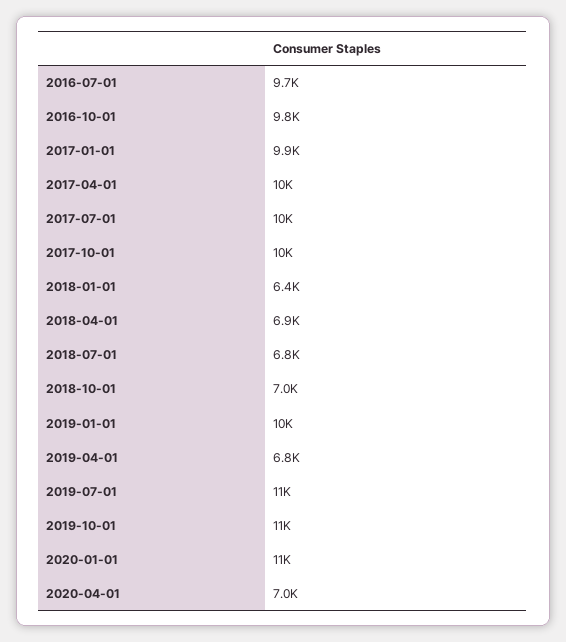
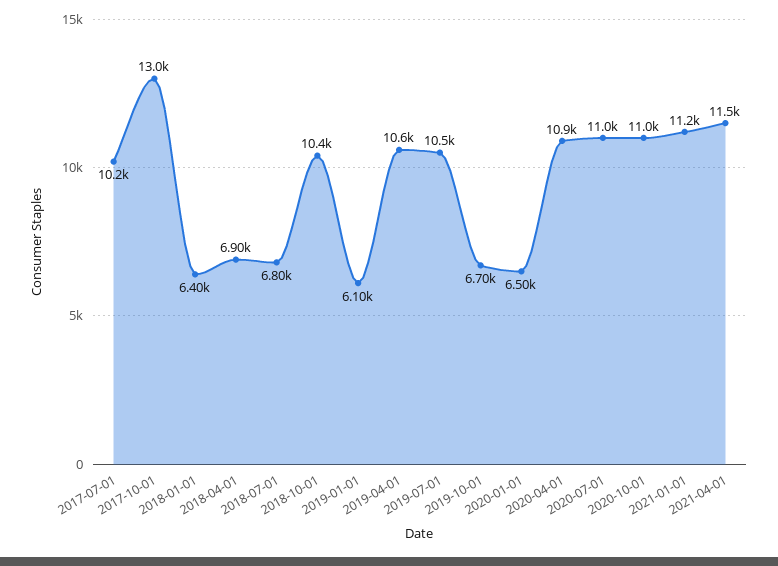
2016-07-01: 9700 -> none
2016-10-01: 9800 -> none
2017-01-01: 9900 -> none
2017-04-01: 10000 -> none
2017-10-01: 10000 -> 13000
2018-10-01: 7000 -> 10400
2019-01-01: 10000 -> 6100
2019-04-01: 6800 -> 10600
2019-10-01: 11000 -> 6700
2020-01-01: 11000 -> 6500
2020-04-01: 7000 -> 10900
2020-07-01: none -> 11000
2020-10-01: none -> 11000
2021-01-01: none -> 11200
2021-04-01: none -> 11500

